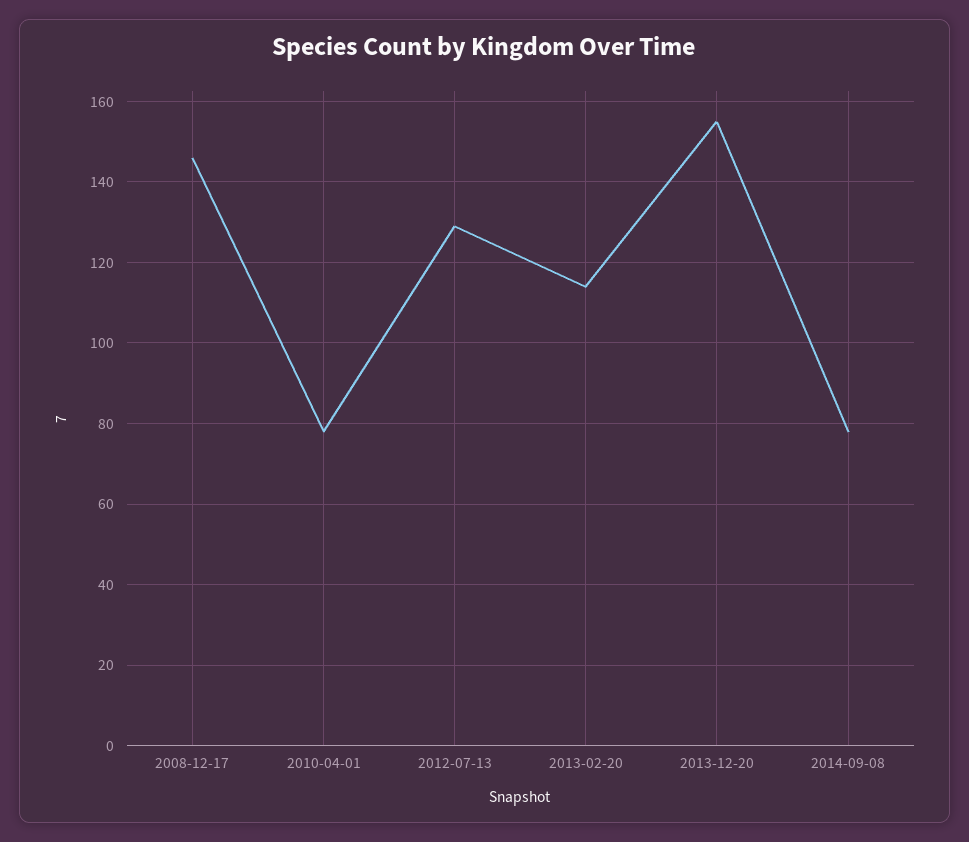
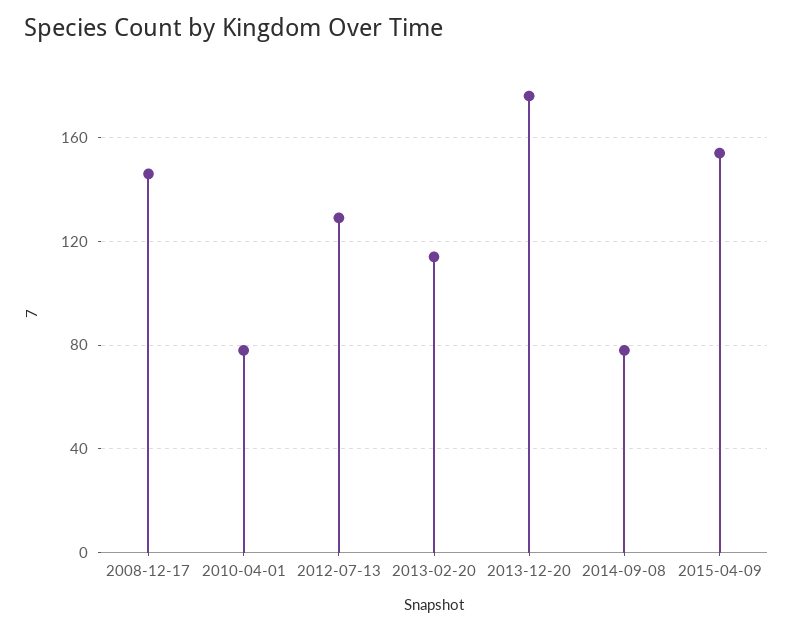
2013-12-20: 155 -> 175
2015-04-09: none -> 155

